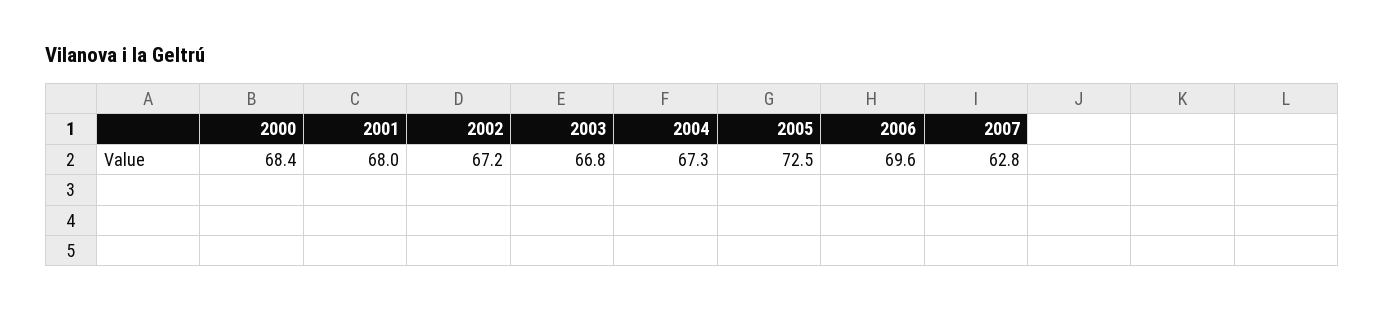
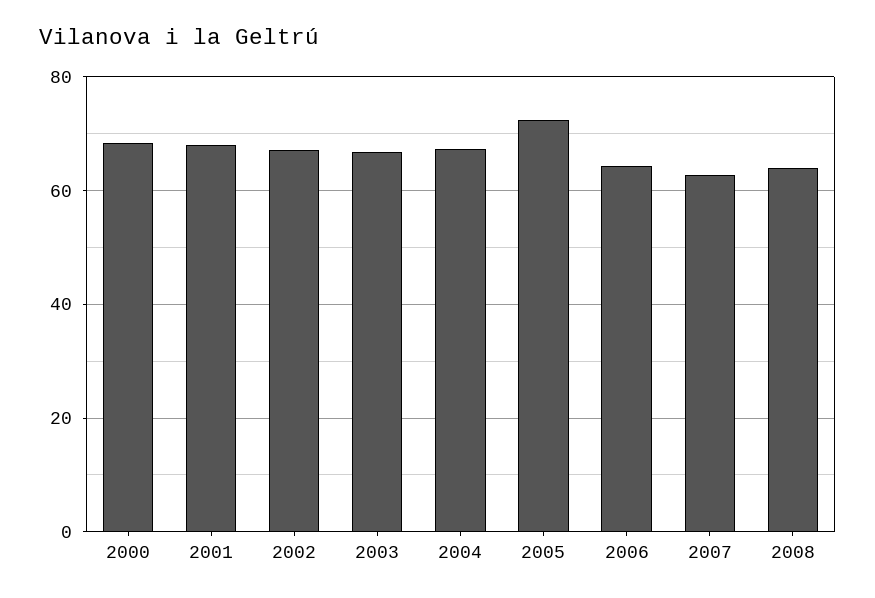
2006: 69.6 -> 64
2008: none -> 64

